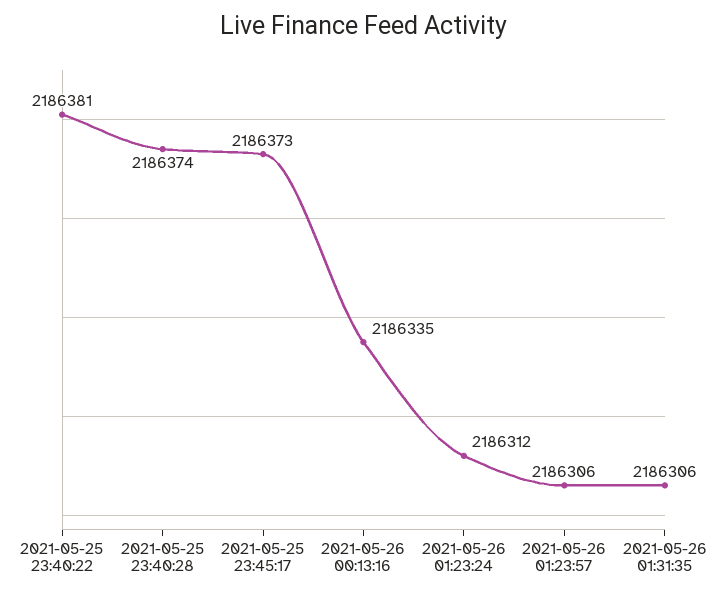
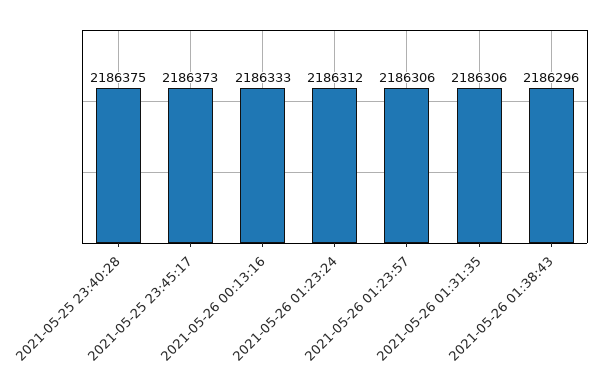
2021-05-25 23:40:22: 2186381 -> none
2021-05-25 23:40:28: 2186374 -> 2186375
2021-05-26 00:13:16: 2186335 -> 2186333
2021-05-26 01:38:43: none -> 2186296

